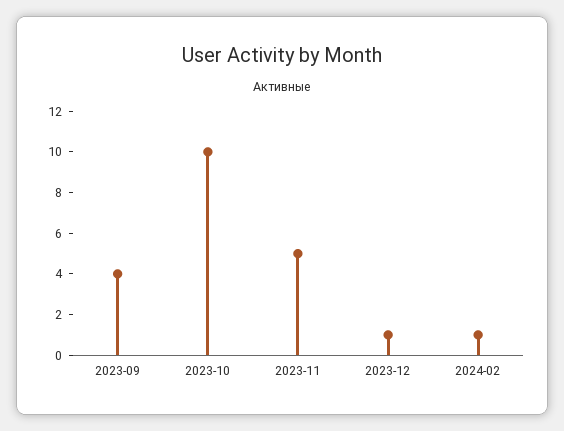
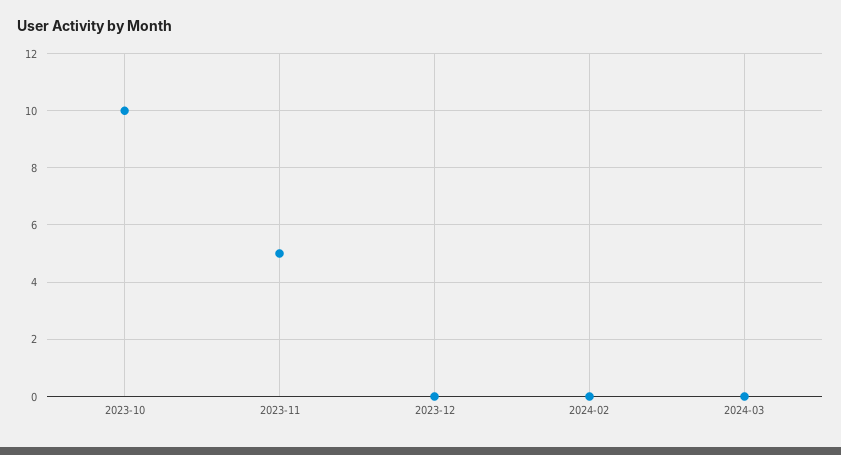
2023-09: 4 -> none
2023-12: 1 -> 0
2024-02: 1 -> 0
2024-03: none -> 0

